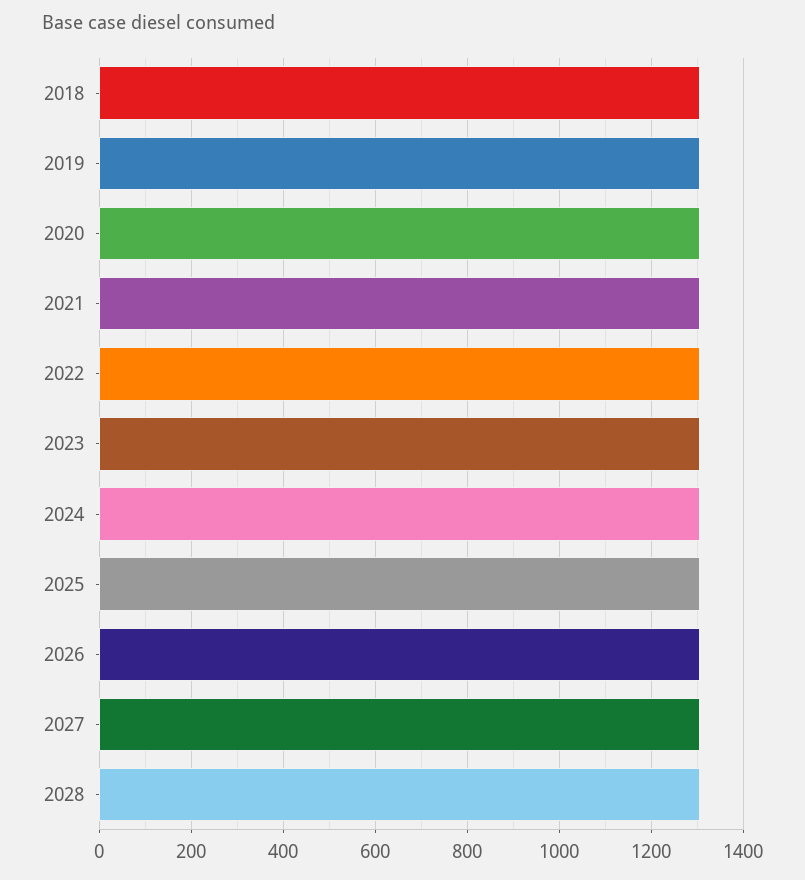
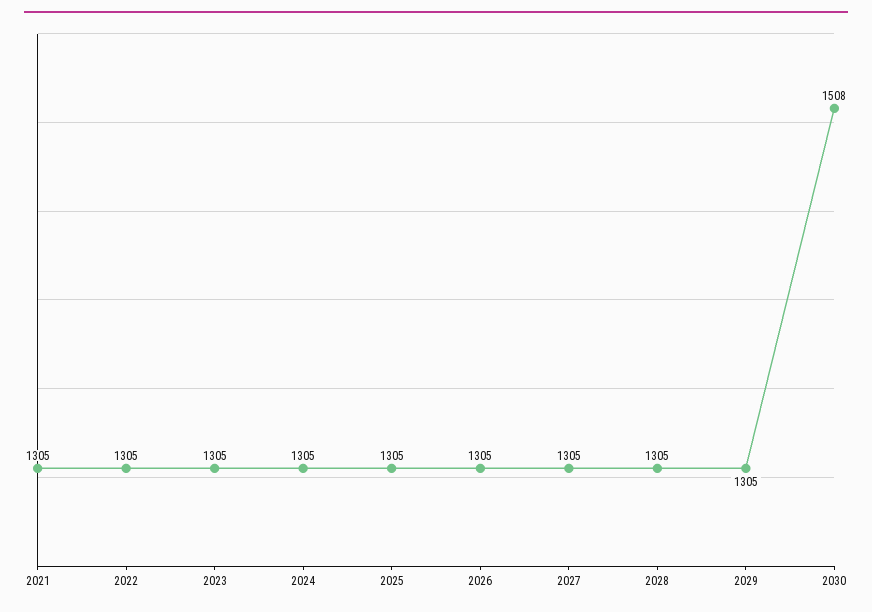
2018: 1300 -> none
2019: 1300 -> none
2020: 1300 -> none
2029: none -> 1305
2030: none -> 1508

